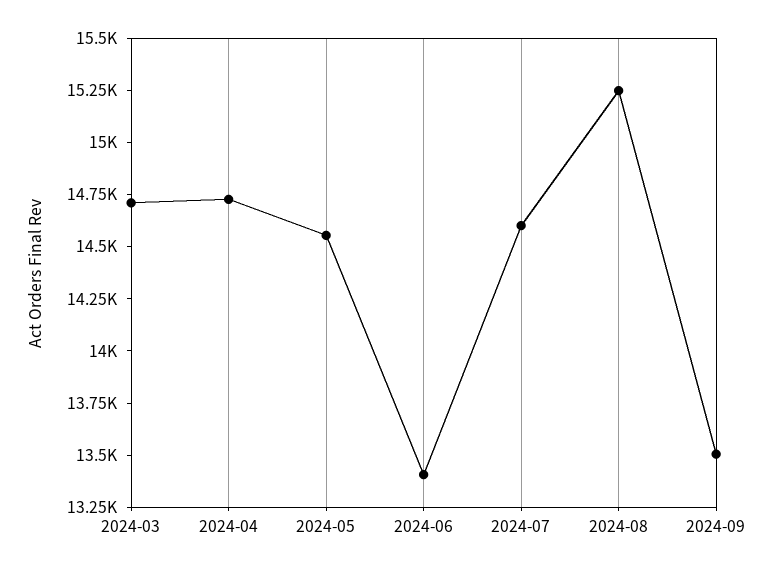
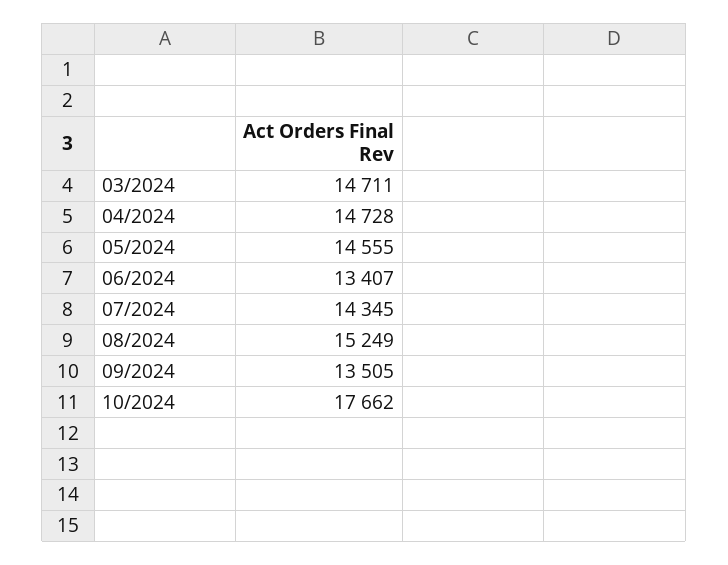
2024-07: 14600 -> 14345
10/2024: none -> 17662

